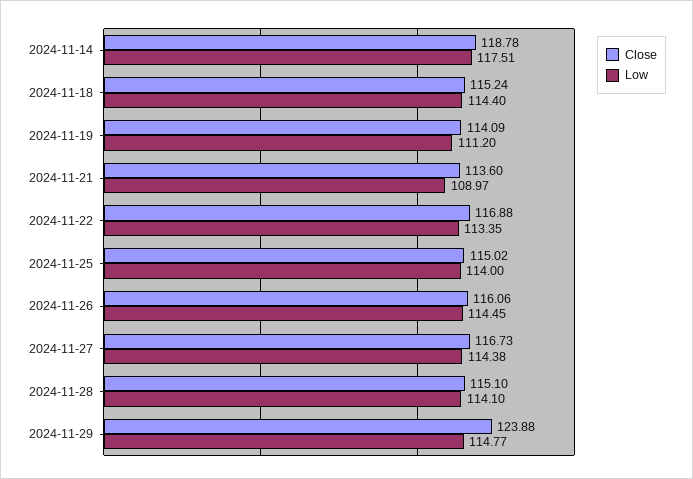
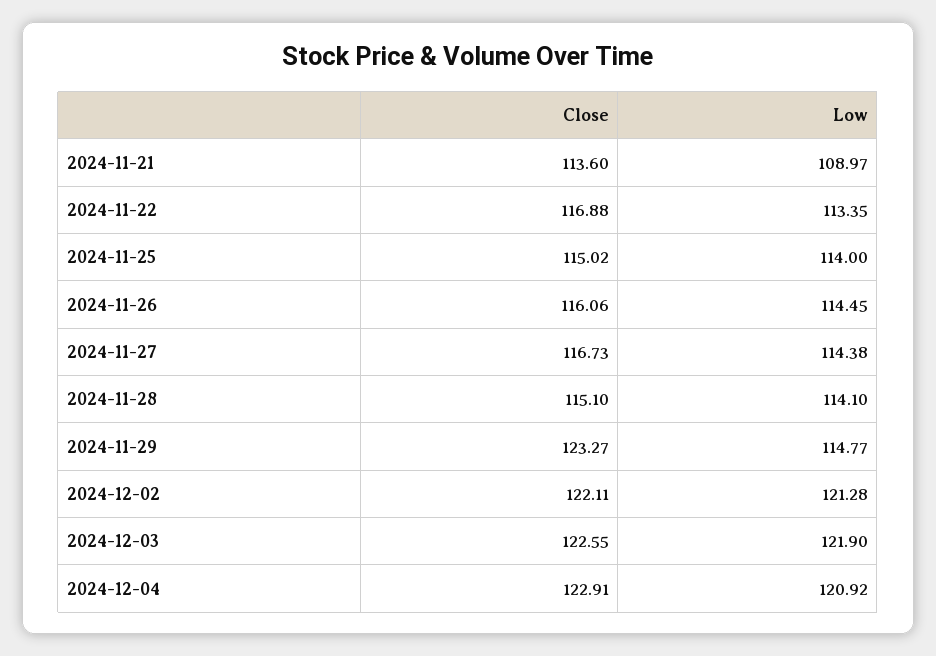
Close, 2024-11-14: 118.78 -> none
Low, 2024-11-14: 117.51 -> none
Close, 2024-11-18: 115.24 -> none
Low, 2024-11-18: 114.4 -> none
Close, 2024-11-19: 114.09 -> none
Low, 2024-11-19: 111.2 -> none
Close, 2024-11-29: 123.88 -> 123.27
Close, 2024-12-02: none -> 122.11
Low, 2024-12-02: none -> 121.28
Close, 2024-12-03: none -> 122.55
Low, 2024-12-03: none -> 121.9
Close, 2024-12-04: none -> 122.91
Low, 2024-12-04: none -> 120.92

